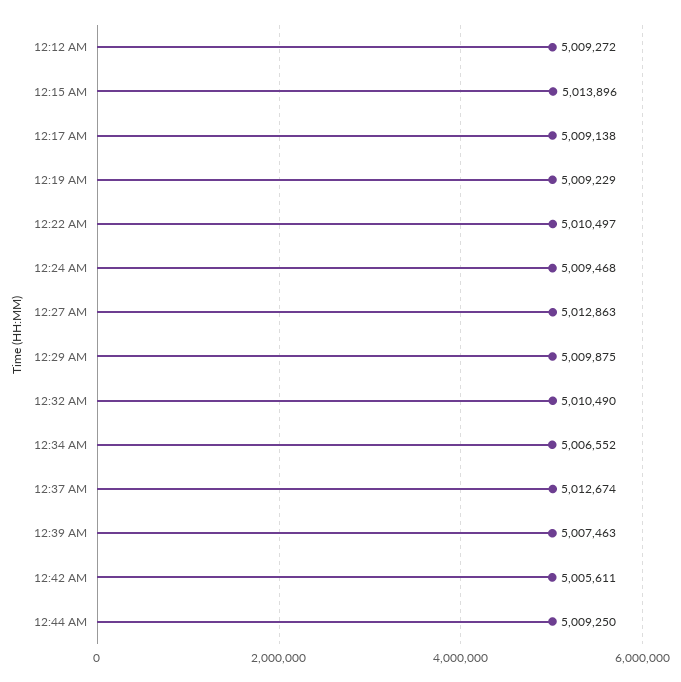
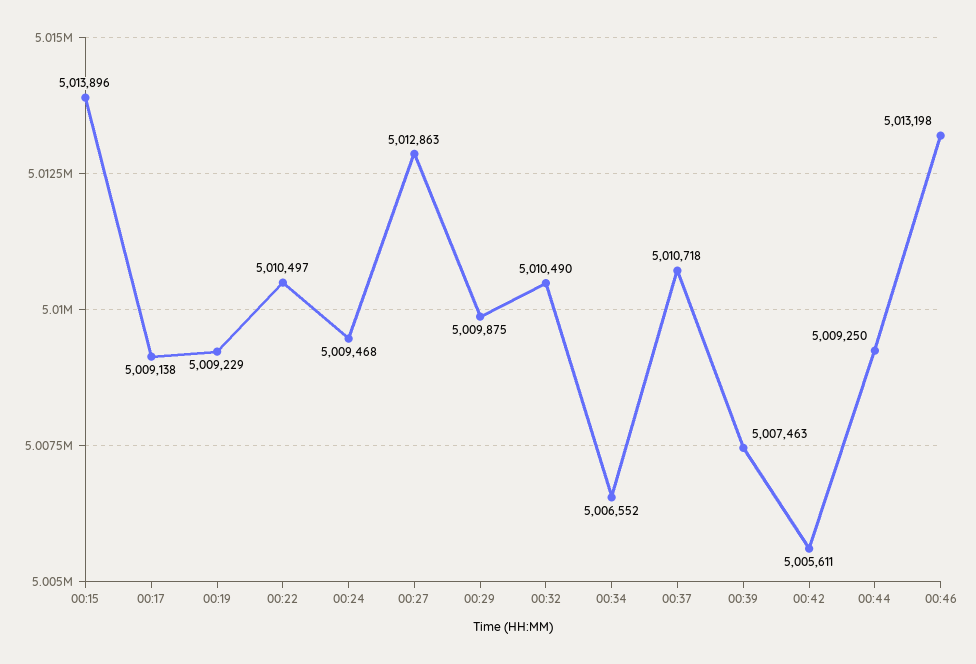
12:12 AM: 5009272 -> none
12:37 AM: 5012674 -> 5010718
00:46: none -> 5013198

